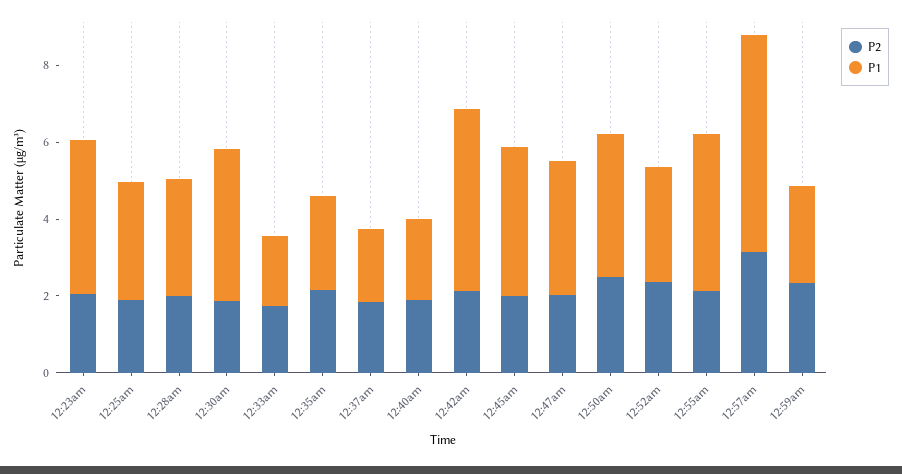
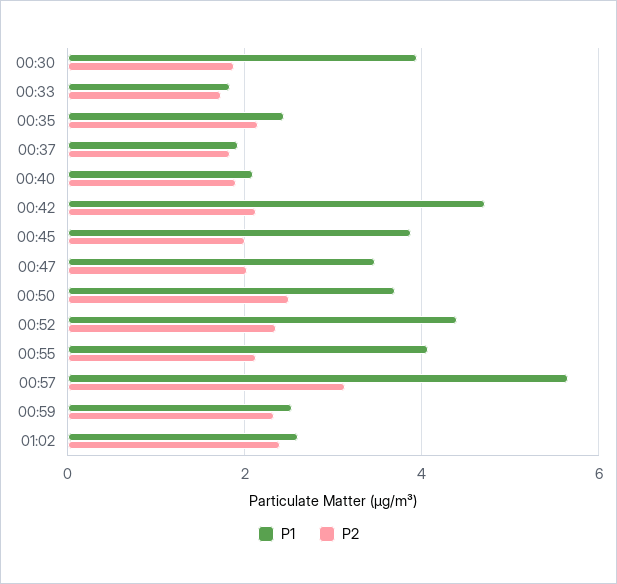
P2, 12:23am: 2 -> none
P1, 12:23am: 4 -> none
P2, 12:25am: 2 -> none
P1, 12:25am: 3 -> none
P2, 12:28am: 2 -> none
P1, 12:28am: 3 -> none
P1, 12:52am: 3 -> 4.4
P1, 01:02: none -> 2.6
P2, 01:02: none -> 2.4

